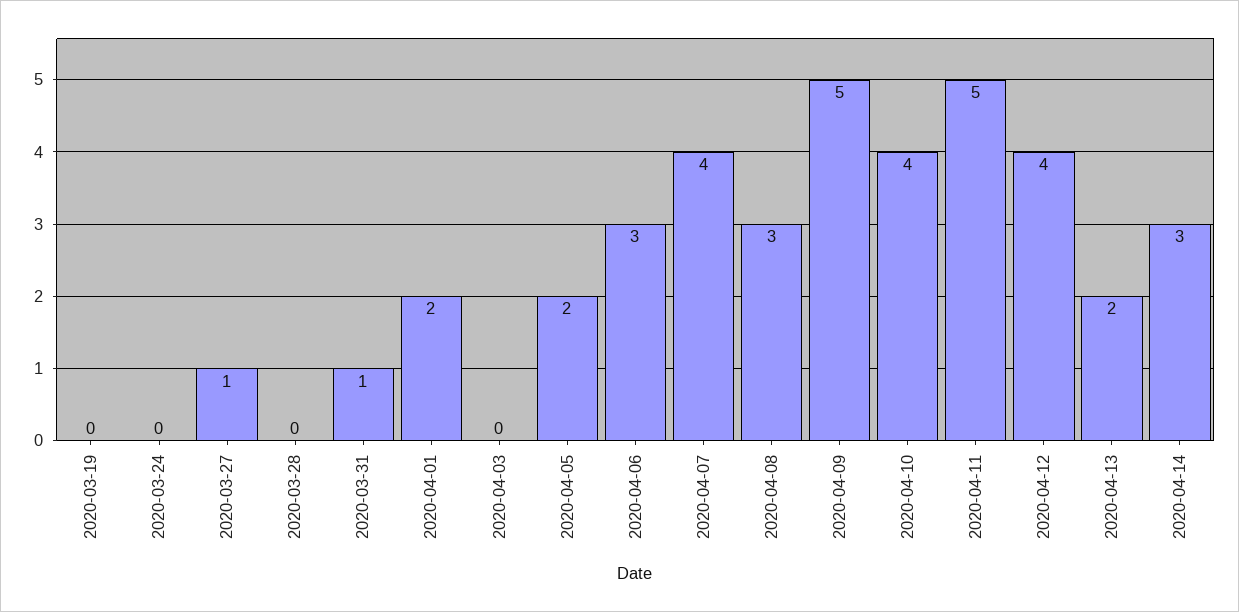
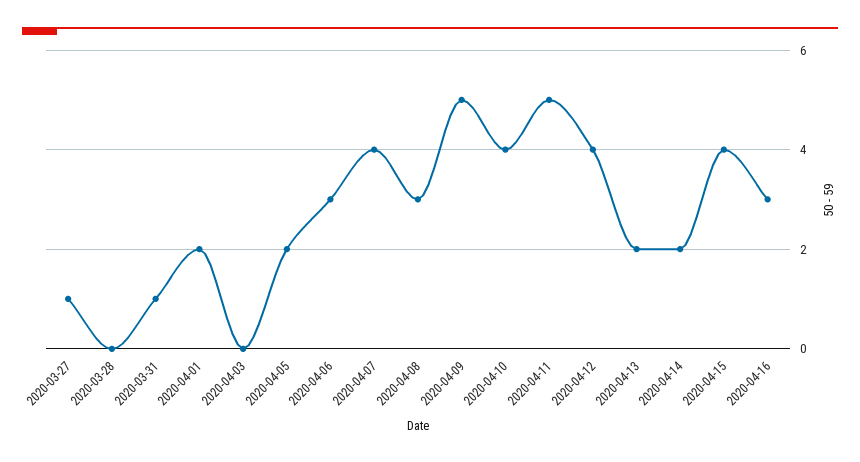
2020-03-19: 0 -> none
2020-03-24: 0 -> none
2020-04-14: 3 -> 2
2020-04-15: none -> 4
2020-04-16: none -> 3

